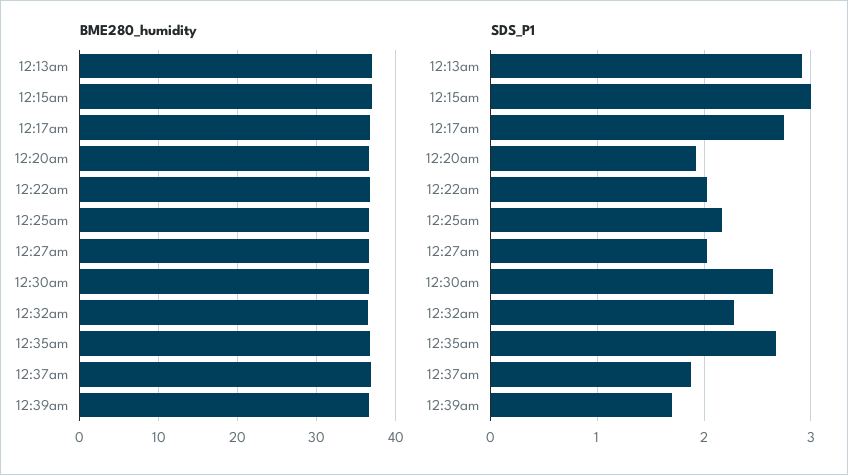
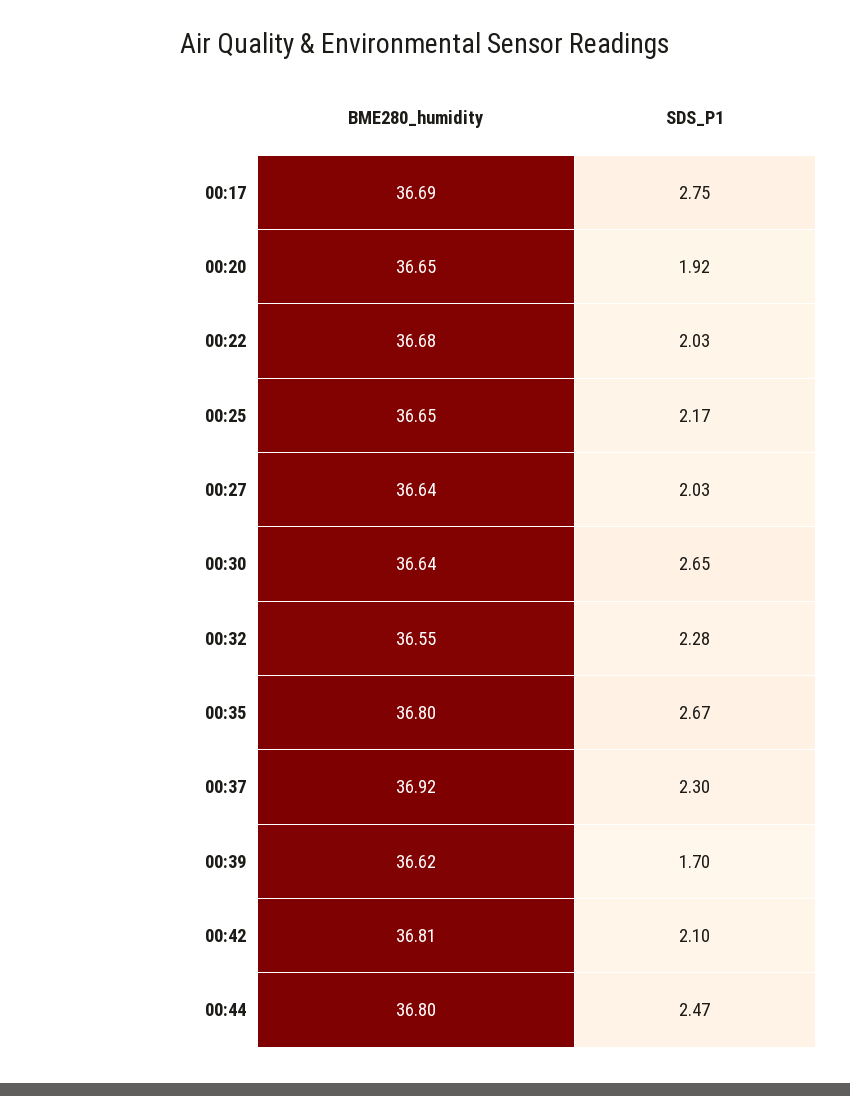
BME280_humidity, 12:13am: 37 -> none
BME280_humidity, 12:15am: 37 -> none
SDS_P1, 12:13am: 2.9 -> none
SDS_P1, 12:15am: 3 -> none
SDS_P1, 12:37am: 1.9 -> 2.3
BME280_humidity, 00:42: none -> 36.81
SDS_P1, 00:42: none -> 2.1
BME280_humidity, 00:44: none -> 36.8
SDS_P1, 00:44: none -> 2.47

